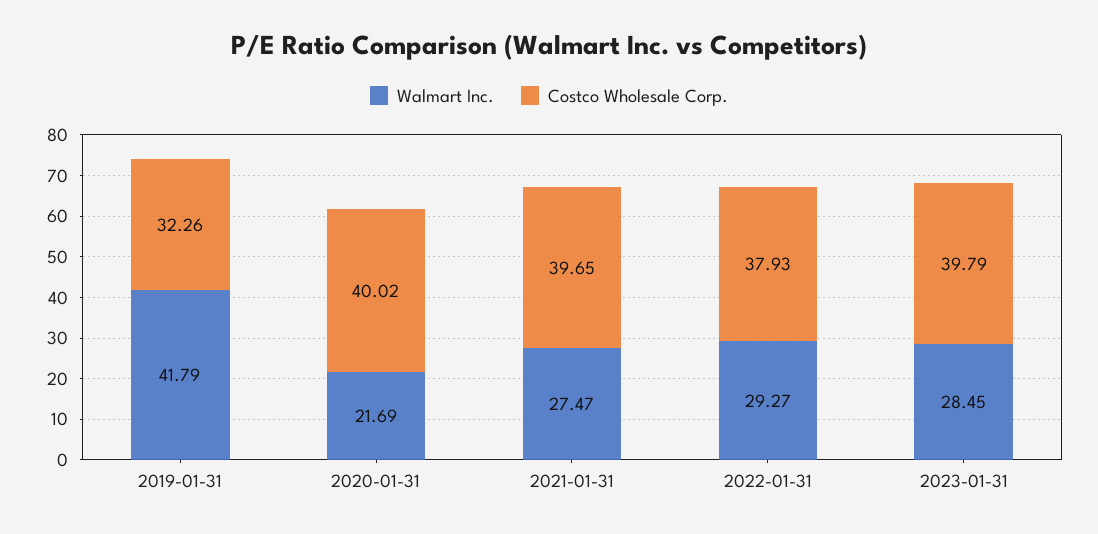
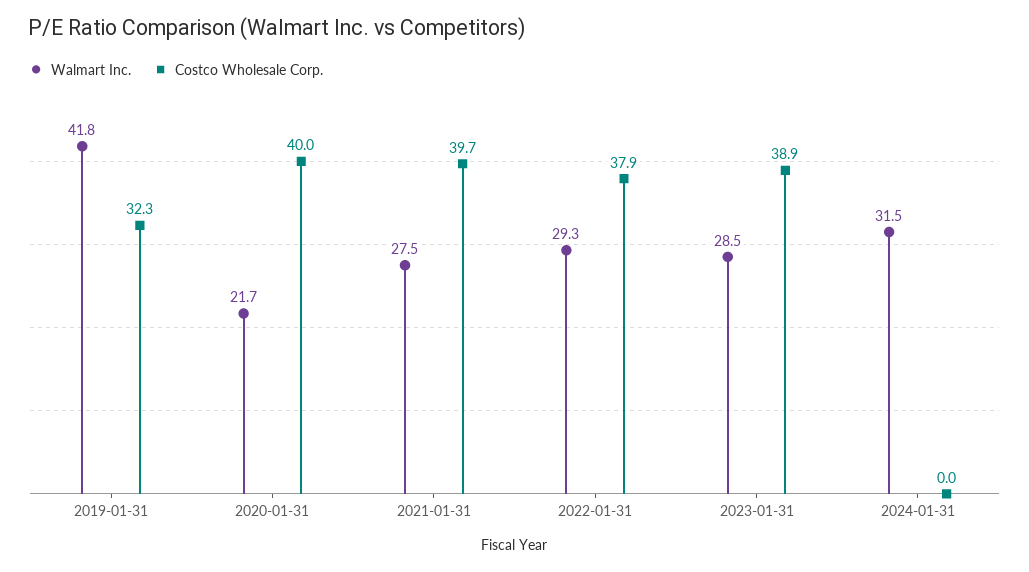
Costco Wholesale Corp., 2023-01-31: 39.79 -> 38.9
Walmart Inc., 2024-01-31: none -> 31.5
Costco Wholesale Corp., 2024-01-31: none -> 0

